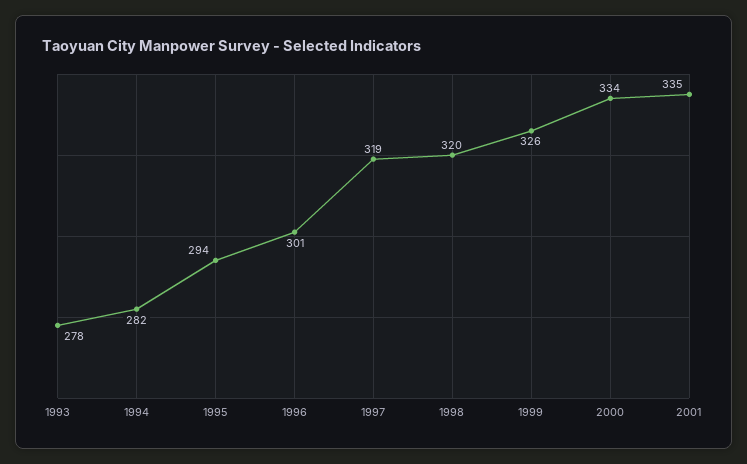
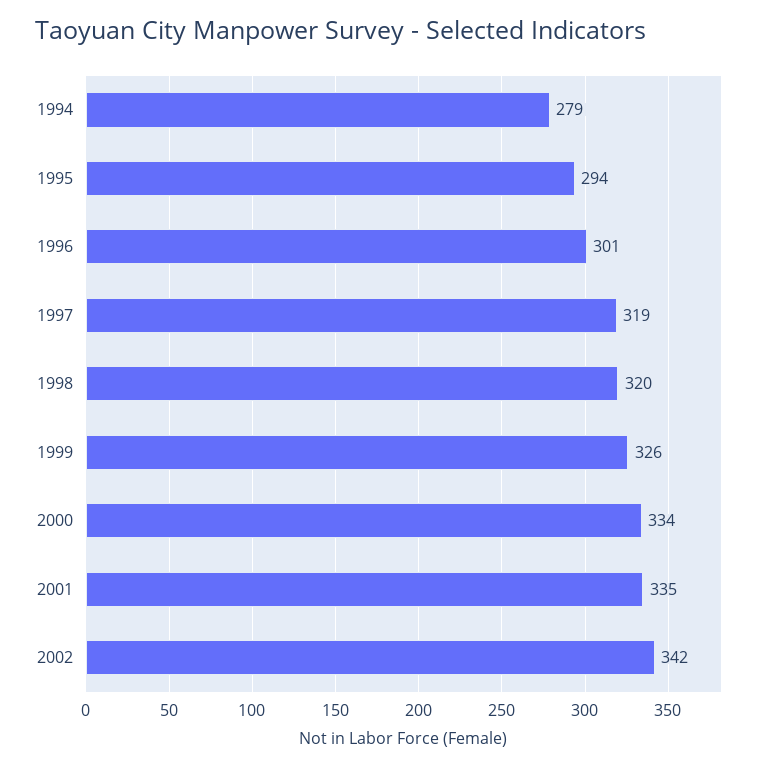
1993: 278 -> none
1994: 282 -> 279
2002: none -> 342

